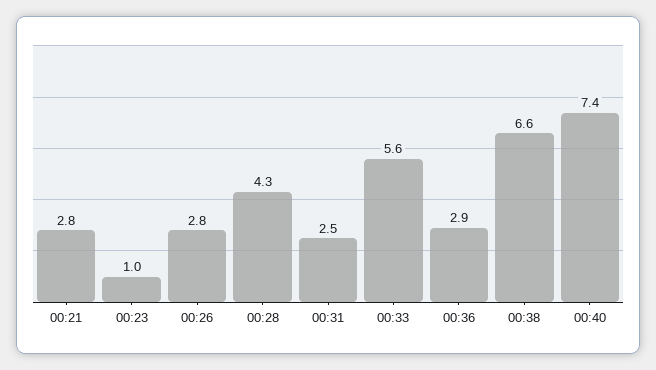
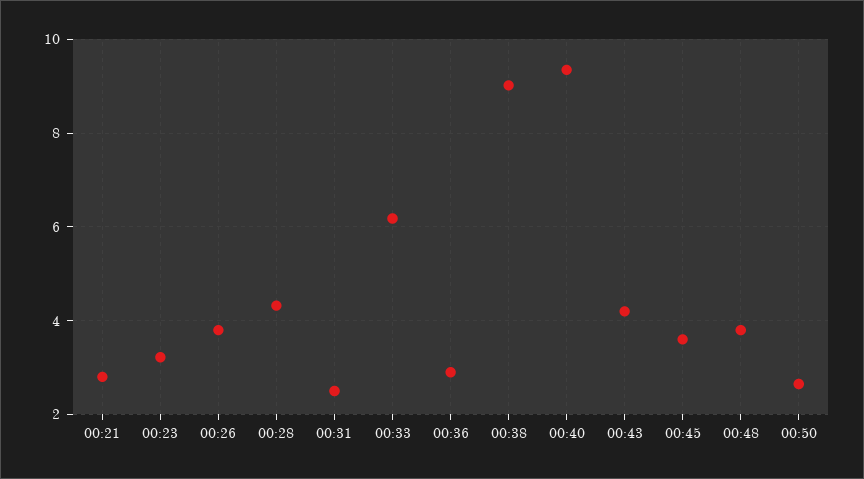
00:23: 1 -> 3.2
00:26: 2.8 -> 3.8
00:33: 5.6 -> 6.2
00:38: 6.6 -> 9
00:40: 7.4 -> 9.4
00:43: none -> 4.2
00:45: none -> 3.6
00:48: none -> 3.8
00:50: none -> 2.6

